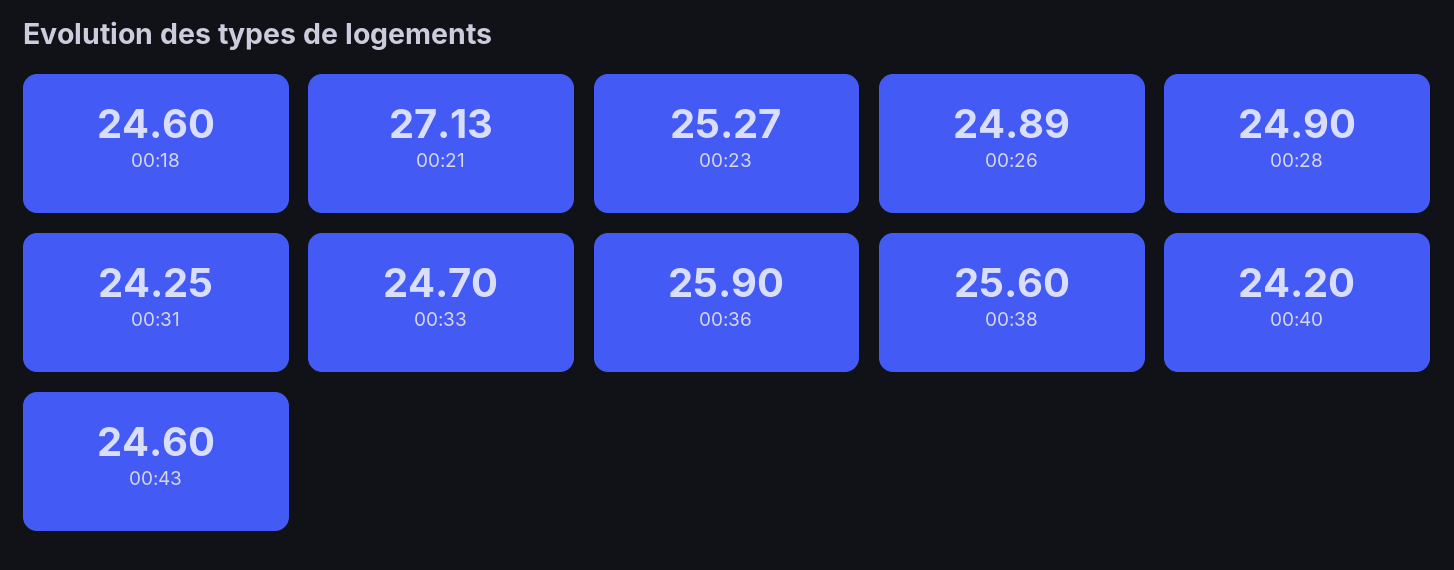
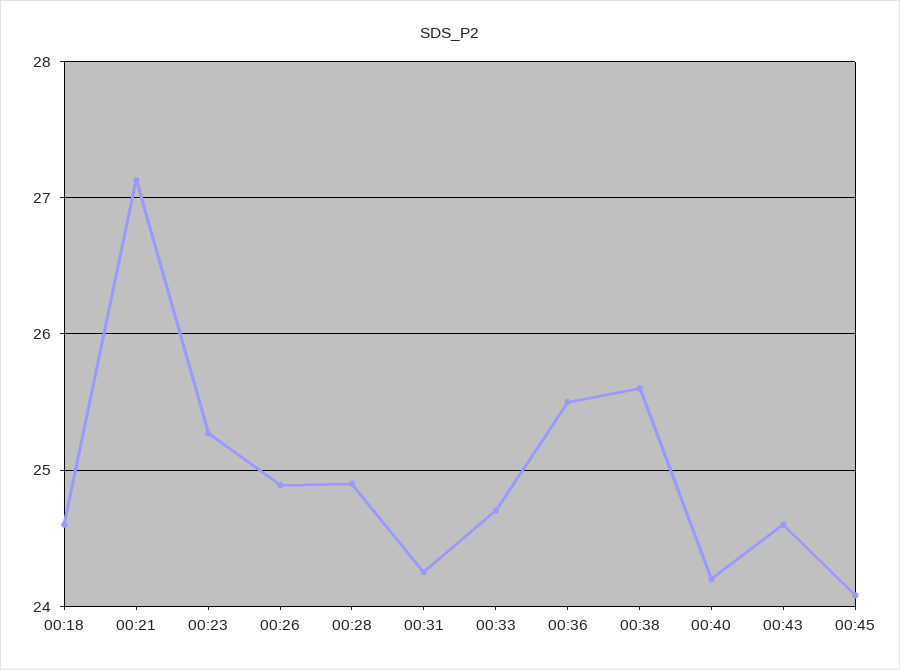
00:36: 25.9 -> 25.5
00:45: none -> 24.1

